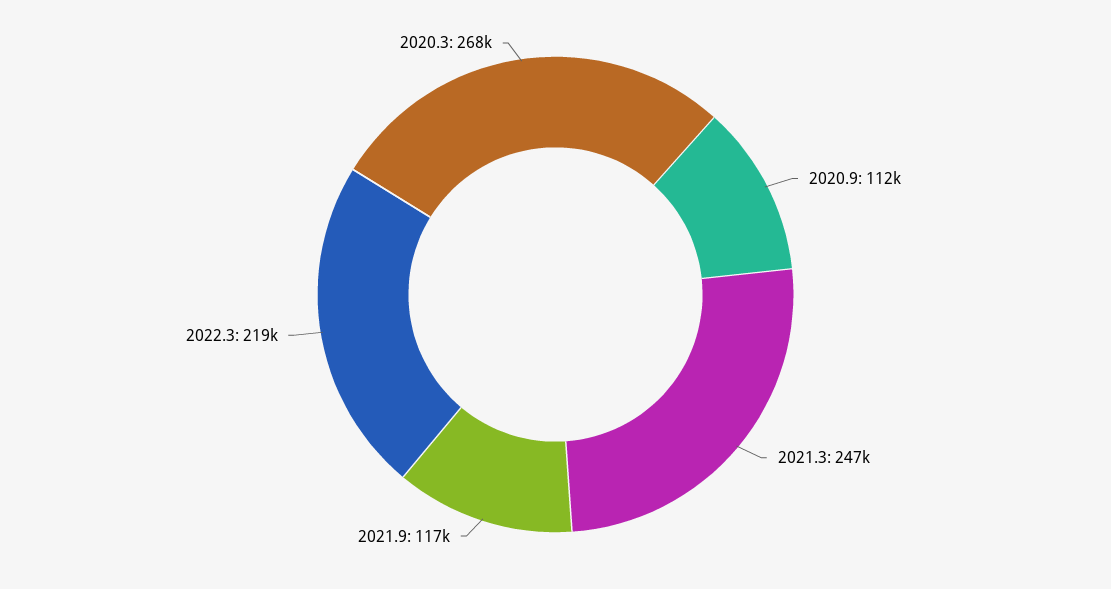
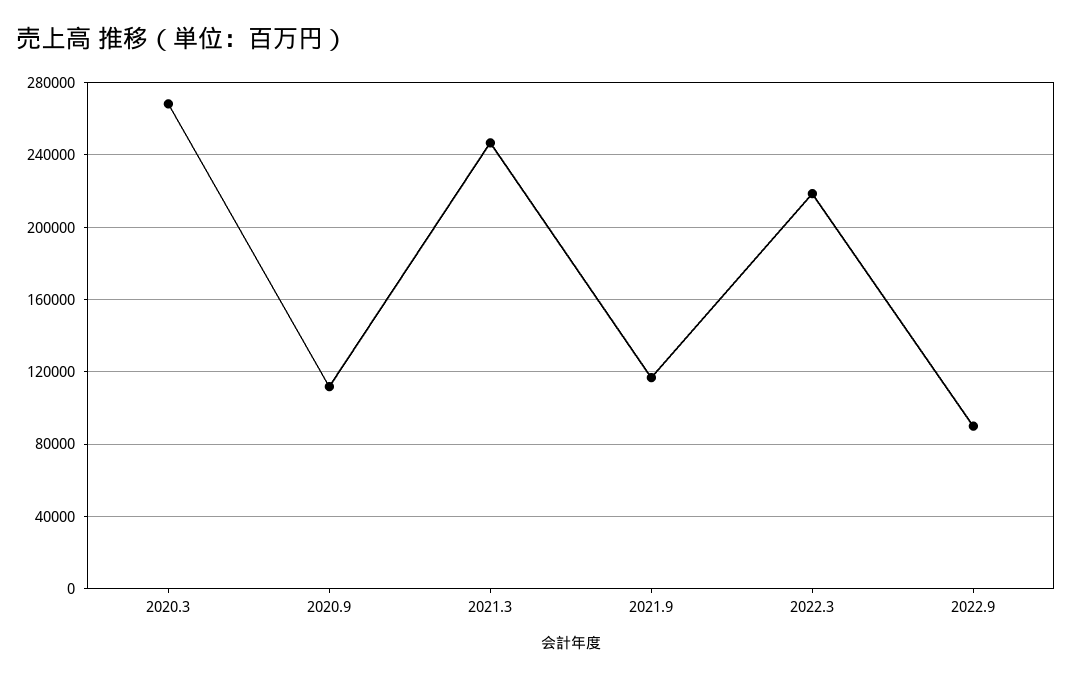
2022.9: none -> 90000

